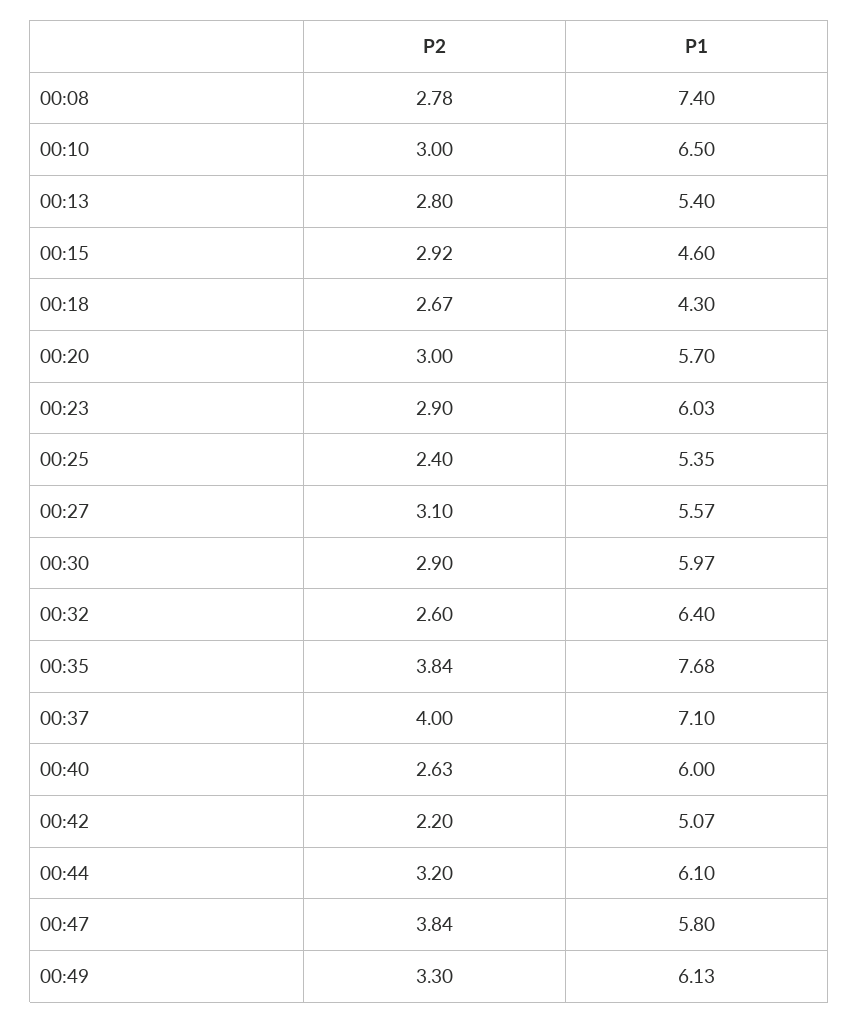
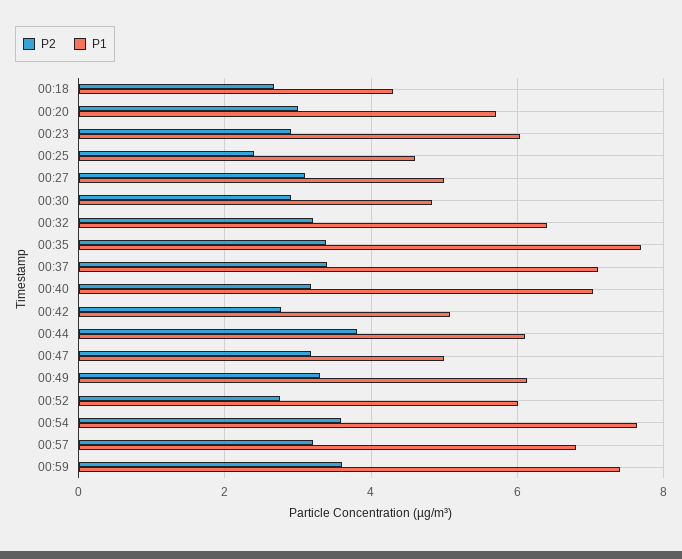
P2, 00:08: 2.78 -> none
P1, 00:08: 7.4 -> none
P2, 00:10: 3 -> none
P1, 00:10: 6.5 -> none
P2, 00:13: 2.8 -> none
P1, 00:13: 5.4 -> none
P2, 00:15: 2.92 -> none
P1, 00:15: 4.6 -> none
P1, 00:25: 5.35 -> 4.6
P1, 00:27: 5.57 -> 5
P1, 00:30: 5.97 -> 4.8
P2, 00:32: 2.6 -> 3.2
P2, 00:35: 3.84 -> 3.4
P2, 00:37: 4 -> 3.4
P2, 00:40: 2.63 -> 3.2
P1, 00:40: 6 -> 7
P2, 00:42: 2.2 -> 2.8
P2, 00:44: 3.2 -> 3.8
P2, 00:47: 3.84 -> 3.2
P1, 00:47: 5.8 -> 5
P2, 00:52: none -> 2.8
P1, 00:52: none -> 6
P2, 00:54: none -> 3.6
P1, 00:54: none -> 7.6
P2, 00:57: none -> 3.2
P1, 00:57: none -> 6.8
P2, 00:59: none -> 3.6
P1, 00:59: none -> 7.4

